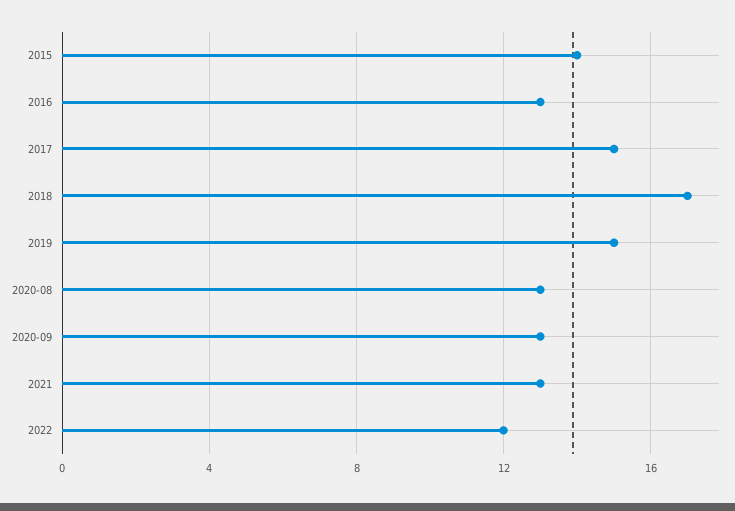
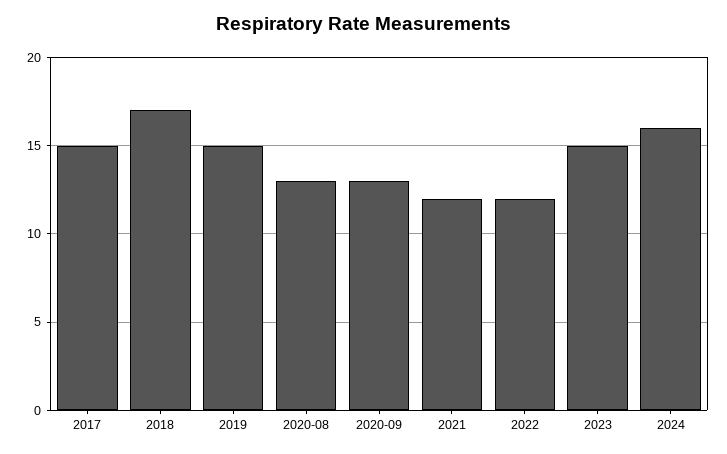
2015: 14 -> none
2016: 13 -> none
2021: 13 -> 12
2023: none -> 15
2024: none -> 16

